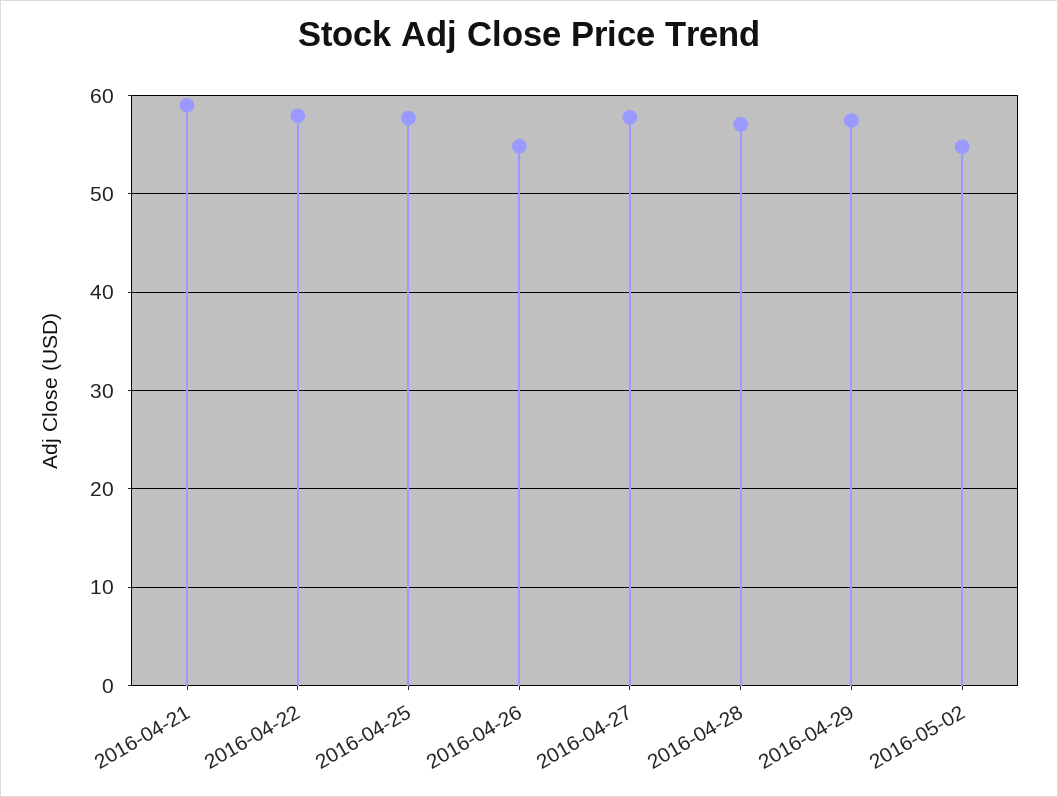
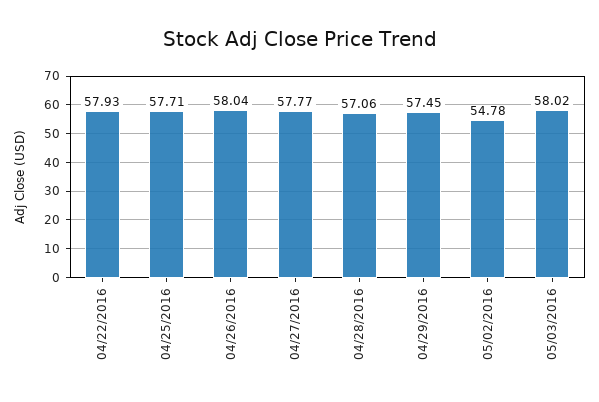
2016-04-21: 59 -> none
2016-04-26: 55 -> 58.04
05/03/2016: none -> 58.02

